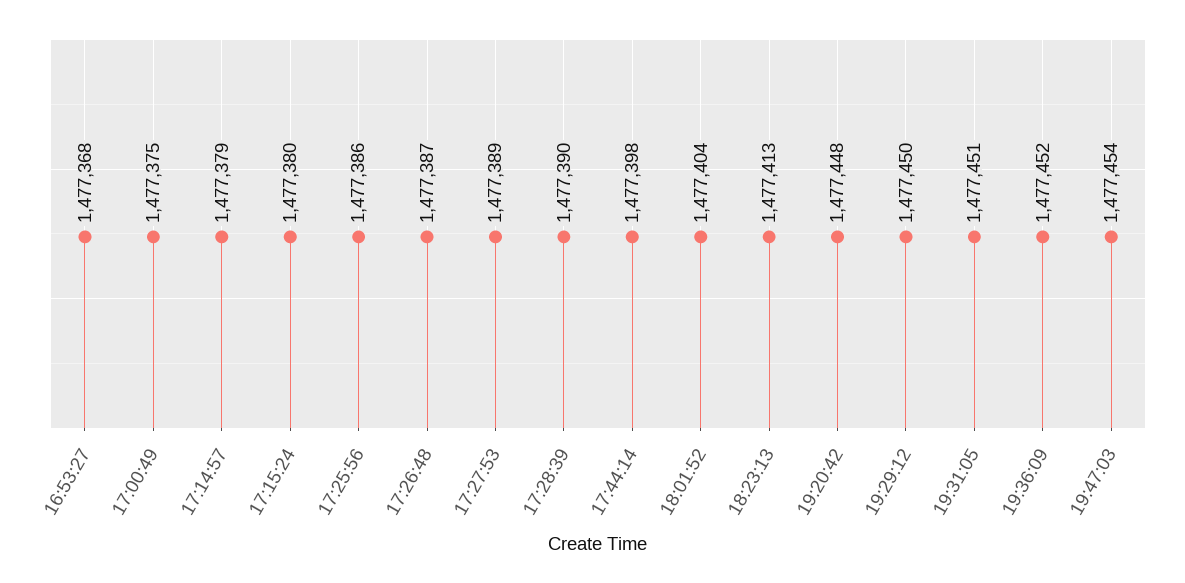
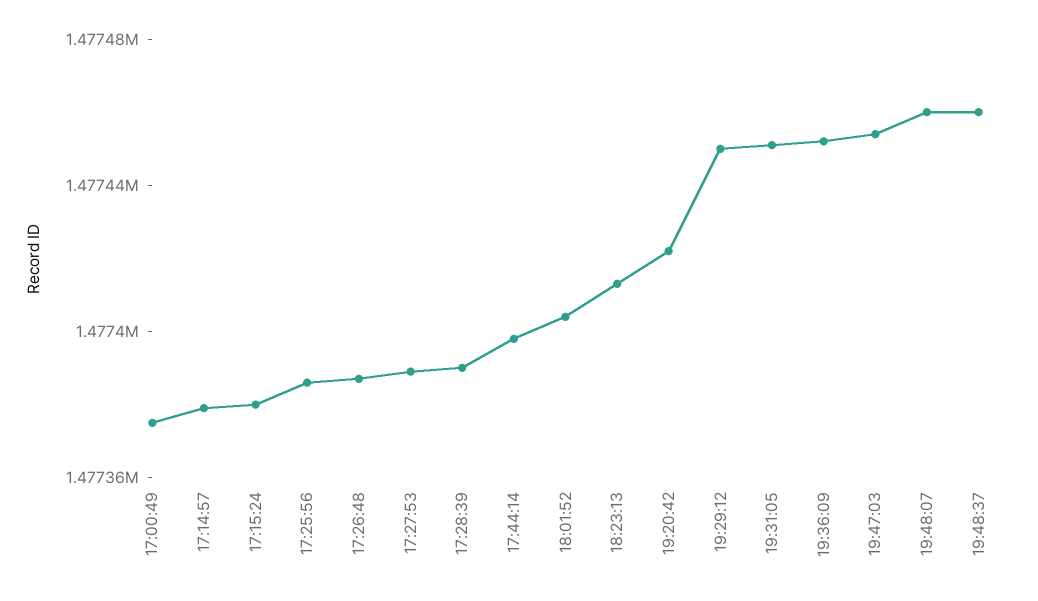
16:53:27: 1477368 -> none
19:20:42: 1477448 -> 1477420
19:48:07: none -> 1477460
19:48:37: none -> 1477460

